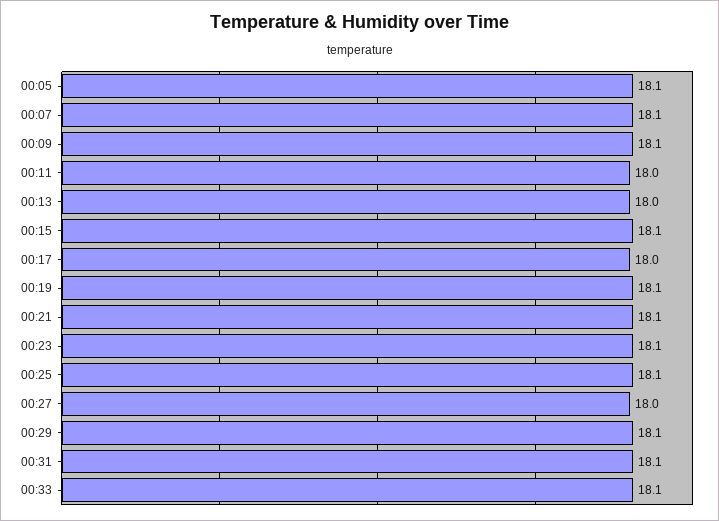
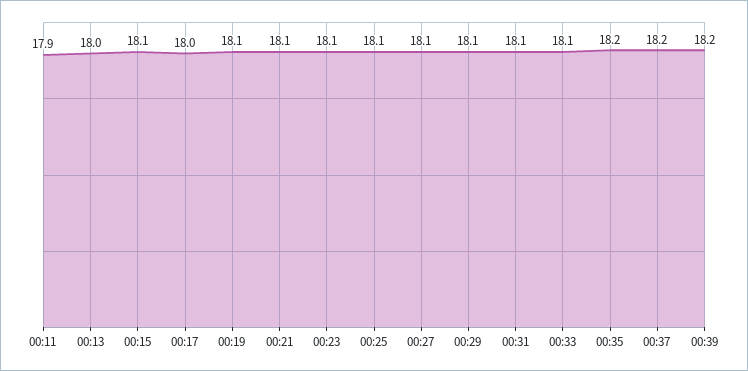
00:05: 18.1 -> none
00:07: 18.1 -> none
00:09: 18.1 -> none
00:11: 18 -> 17.9
00:27: 18 -> 18.1
00:35: none -> 18.2
00:37: none -> 18.2
00:39: none -> 18.2

